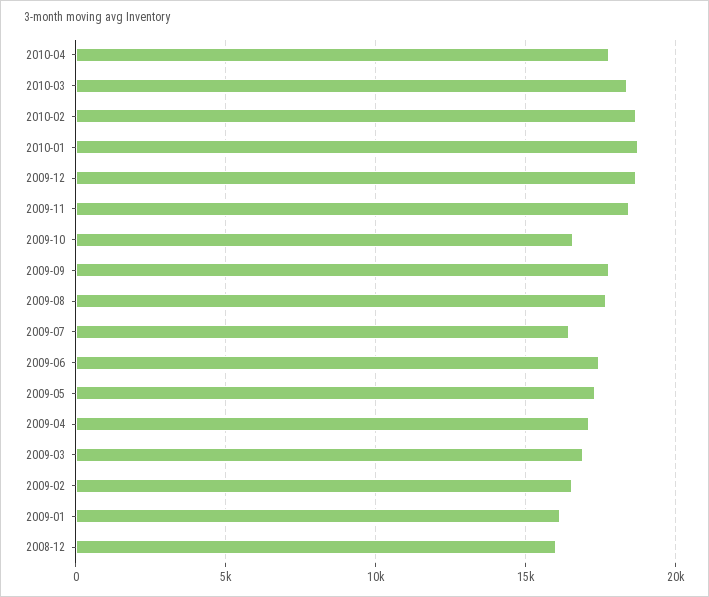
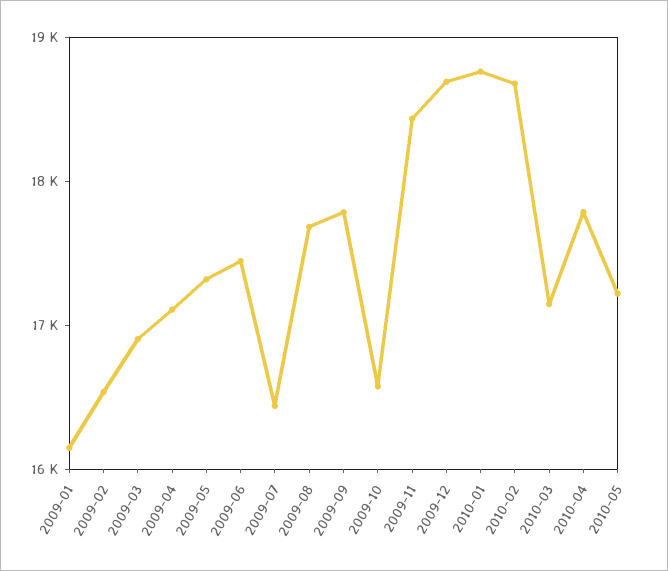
2010-03: 18500 -> 17200
2008-12: 16000 -> none
2010-05: none -> 17200

